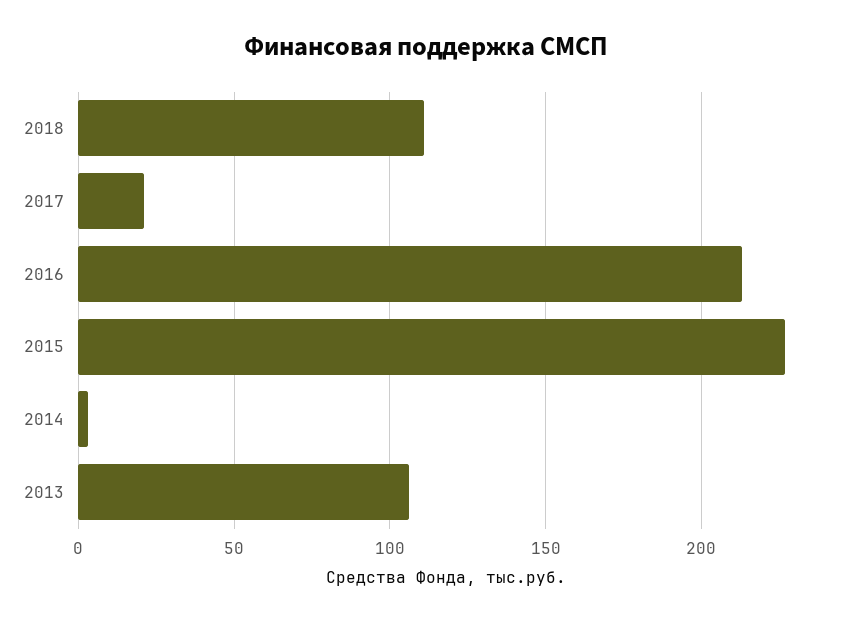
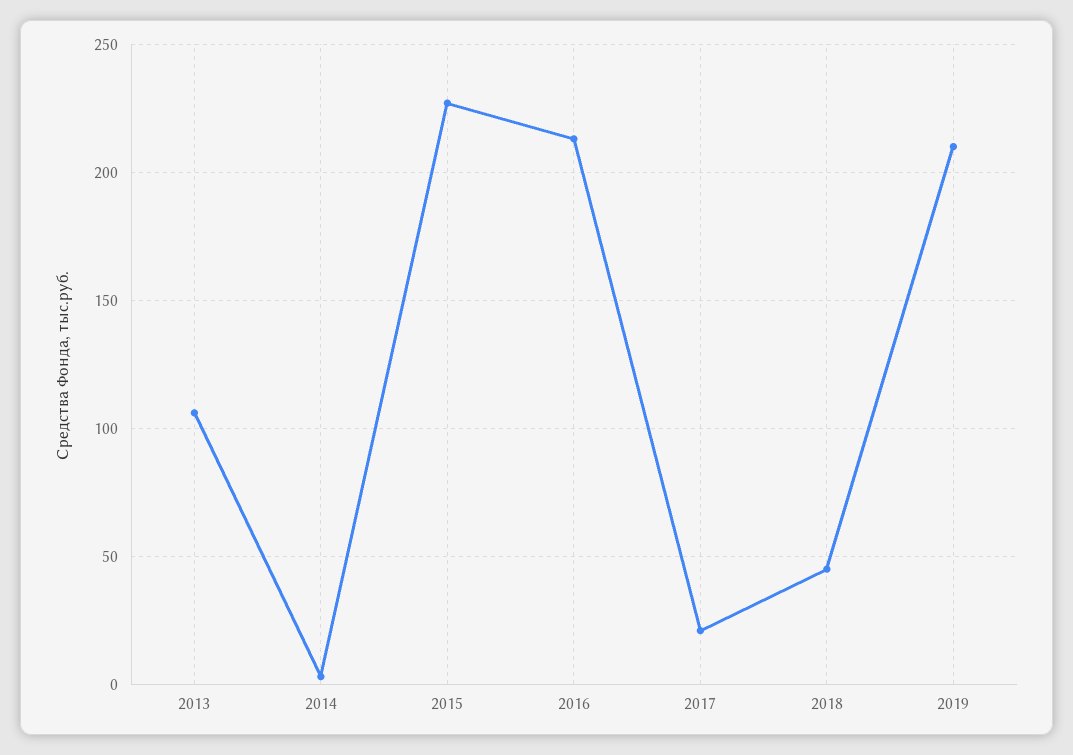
2018: 110 -> 45
2019: none -> 210

